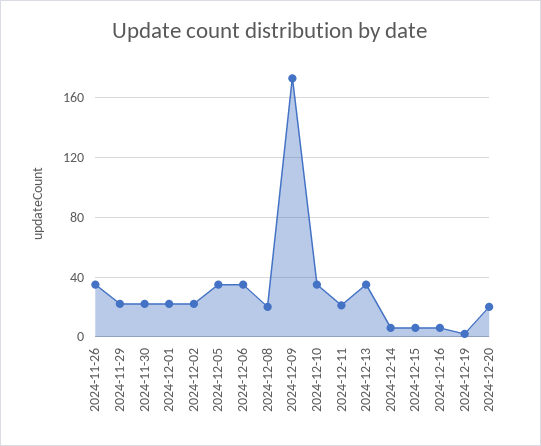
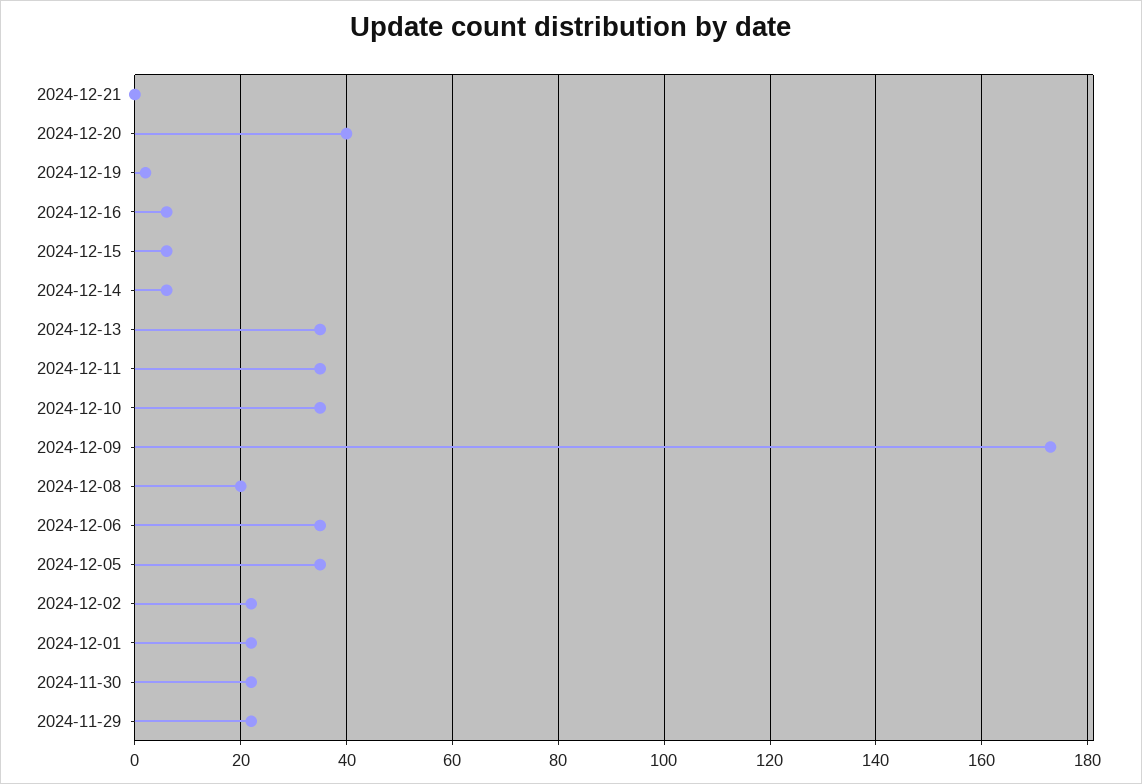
2024-11-26: 35 -> none
2024-12-11: 20 -> 35
2024-12-20: 20 -> 40
2024-12-21: none -> 0

